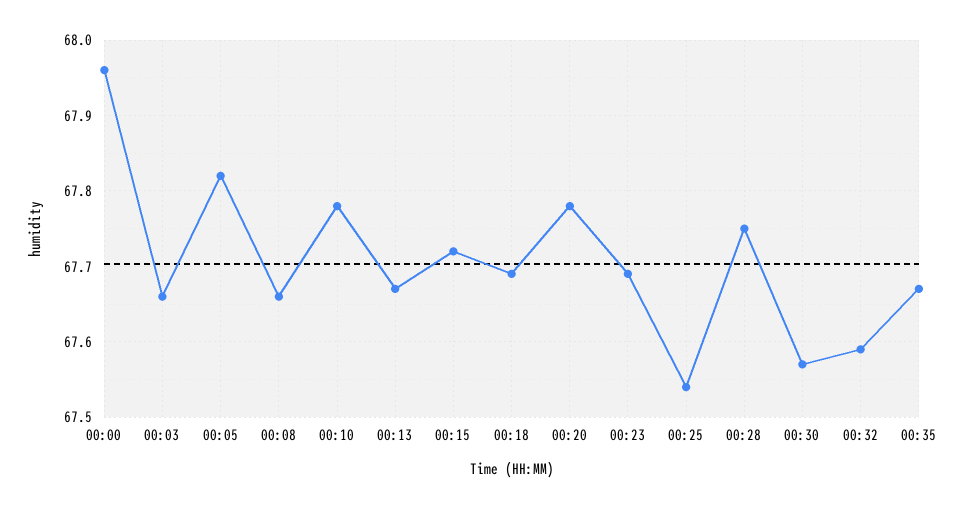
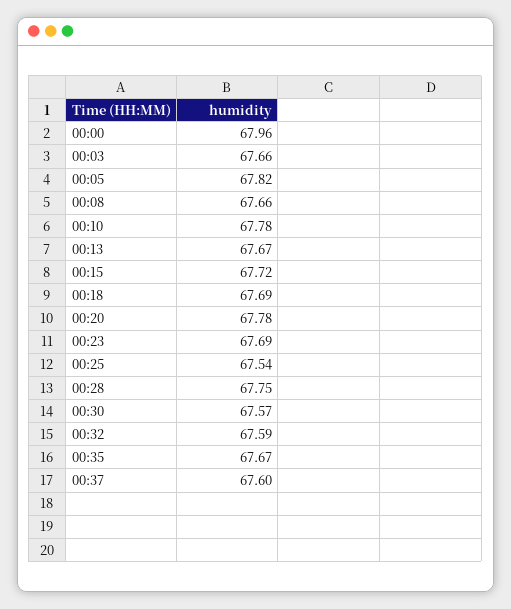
00:37: none -> 67.6

